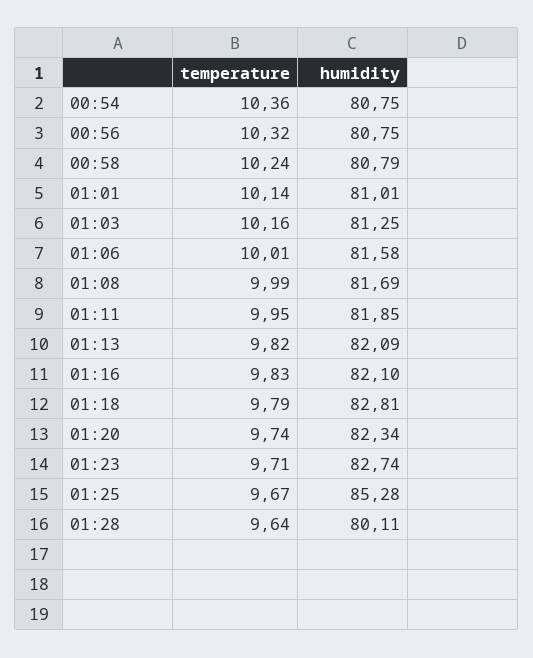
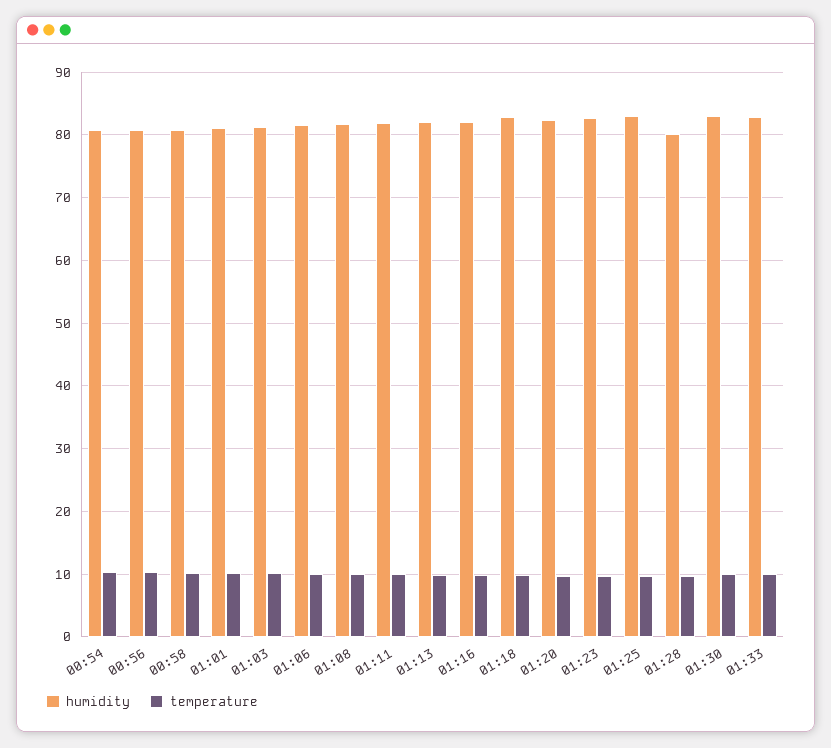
humidity, 01:25: 85.28 -> 83
humidity, 01:30: none -> 83
temperature, 01:30: none -> 10
humidity, 01:33: none -> 83
temperature, 01:33: none -> 10

